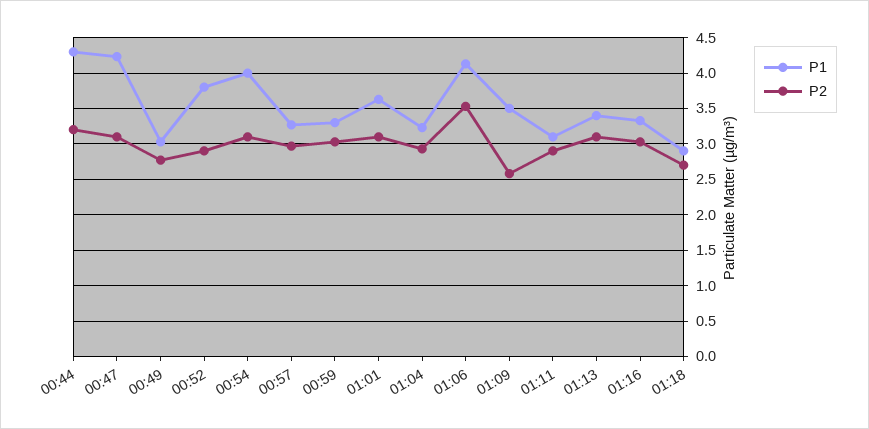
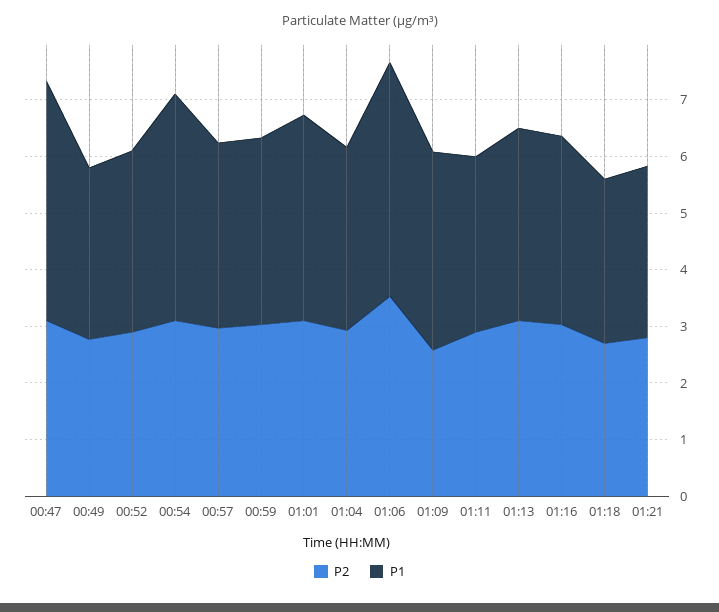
P1, 00:44: 4.3 -> none
P2, 00:44: 3.2 -> none
P1, 00:52: 3.8 -> 3.2
P2, 01:21: none -> 2.8
P1, 01:21: none -> 3

